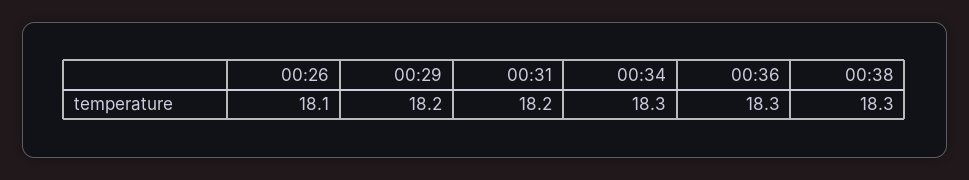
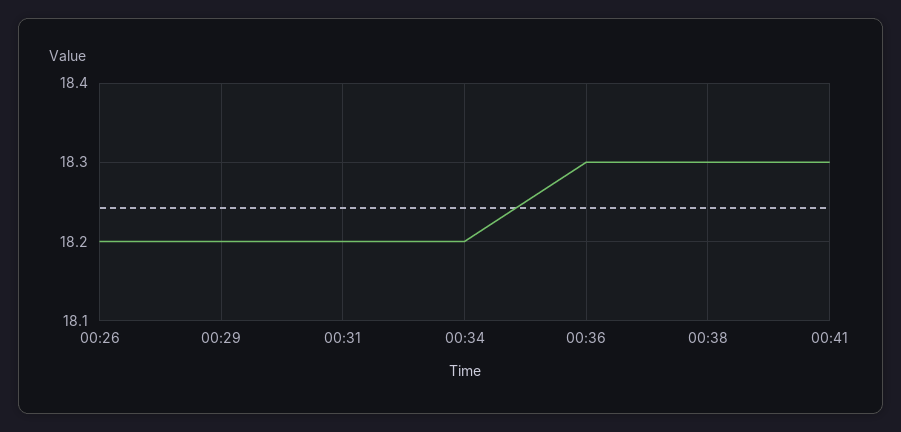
00:26: 18.1 -> 18.2
00:34: 18.3 -> 18.2
00:41: none -> 18.3

